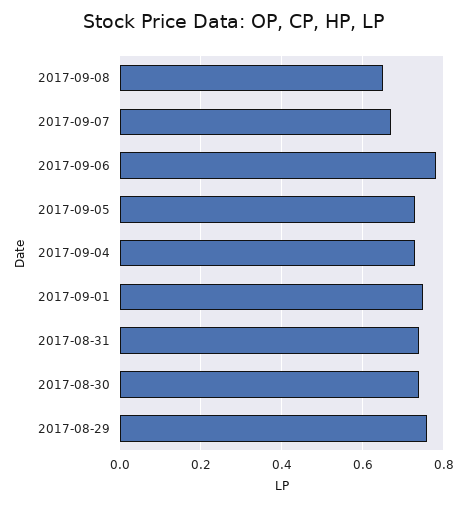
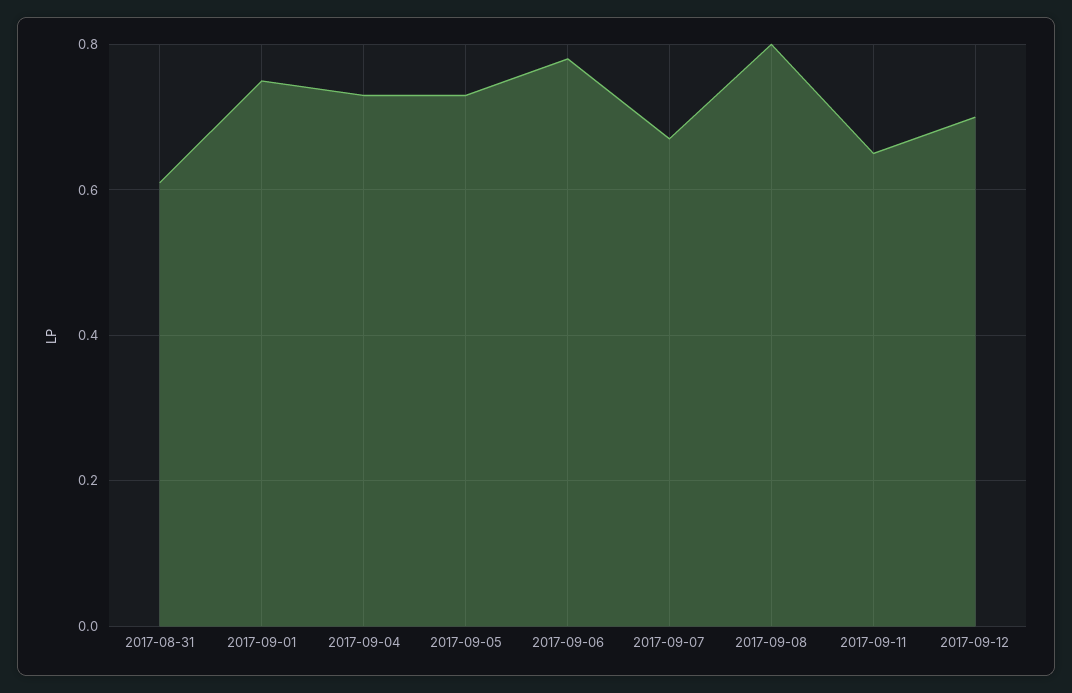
2017-09-08: 0.65 -> 0.8
2017-08-31: 0.75 -> 0.6
2017-08-30: 0.75 -> none
2017-08-29: 0.75 -> none
2017-09-11: none -> 0.65
2017-09-12: none -> 0.7

